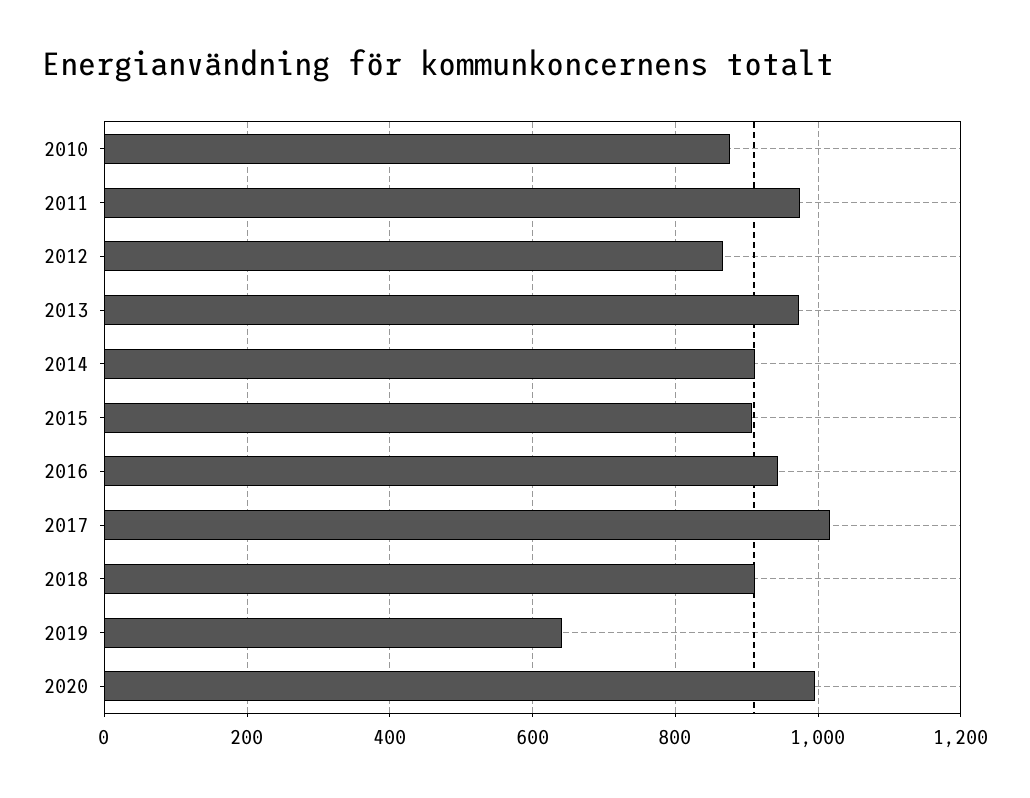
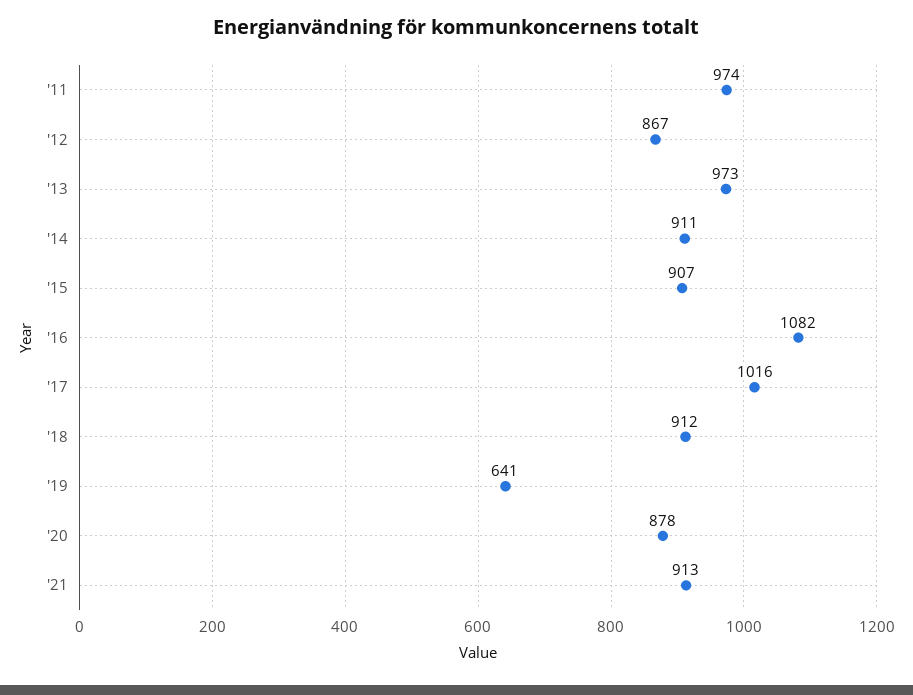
2010: 880 -> none
2016: 940 -> 1082
2020: 1000 -> 878
'21: none -> 913

